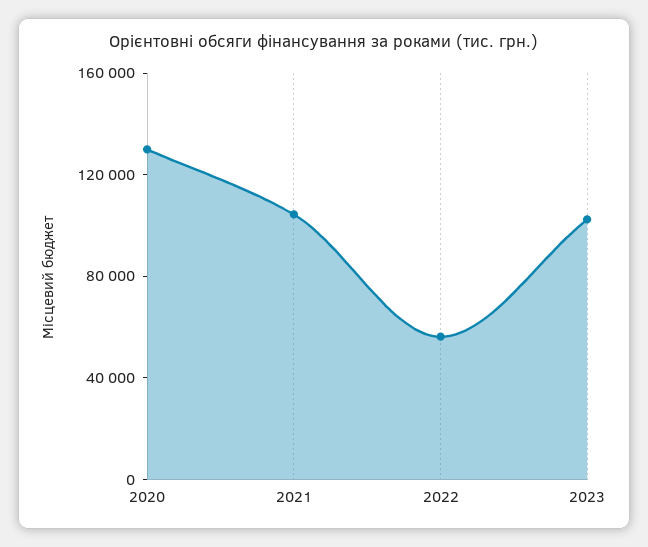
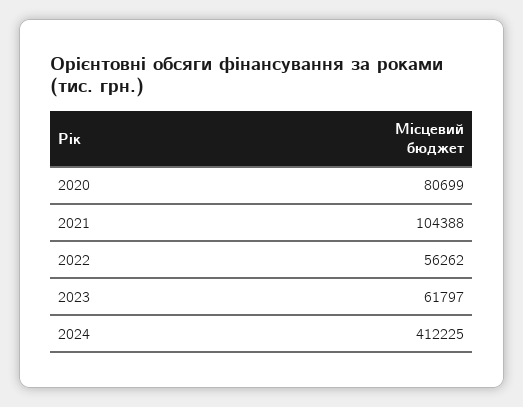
2020: 130000 -> 80699
2023: 100000 -> 61797
2024: none -> 412225

